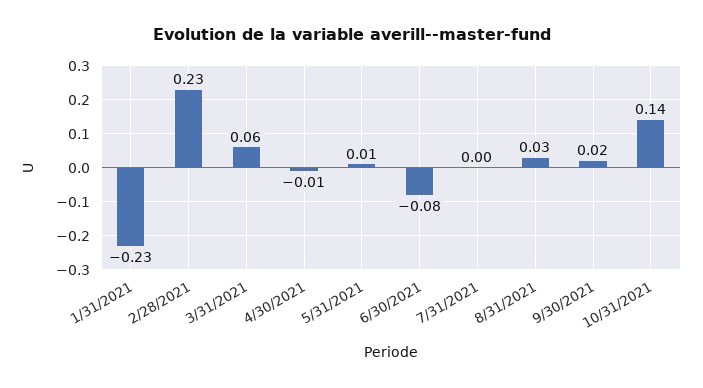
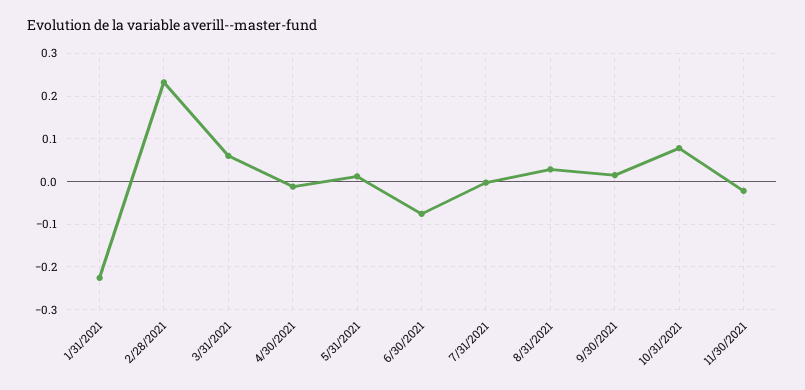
10/31/2021: 0.14 -> 0.08
11/30/2021: none -> -0.02

